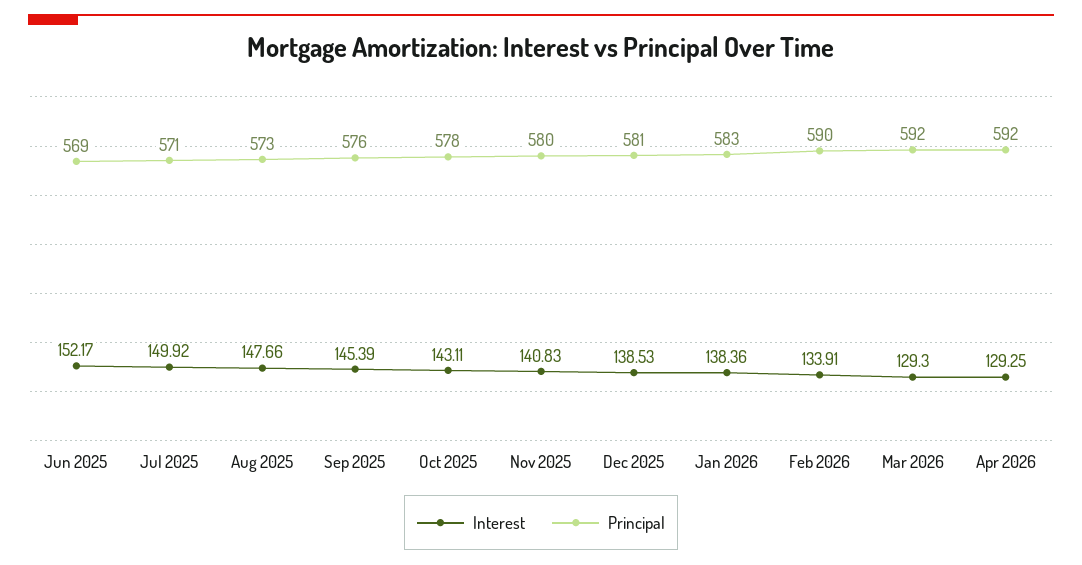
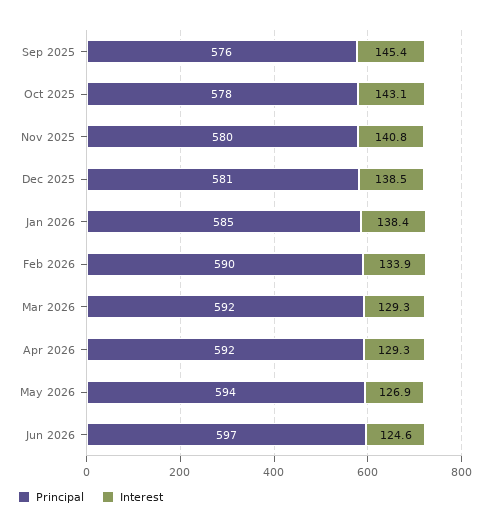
Interest, Jun 2025: 152.17 -> none
Principal, Jun 2025: 569 -> none
Interest, Jul 2025: 149.92 -> none
Principal, Jul 2025: 571 -> none
Interest, Aug 2025: 147.66 -> none
Principal, Aug 2025: 573 -> none
Principal, Jan 2026: 583 -> 585
Principal, May 2026: none -> 594
Interest, May 2026: none -> 126.9
Principal, Jun 2026: none -> 597
Interest, Jun 2026: none -> 124.6

